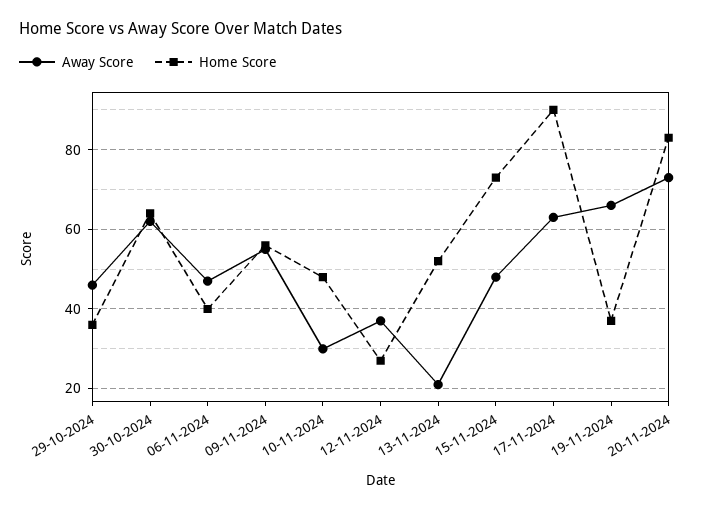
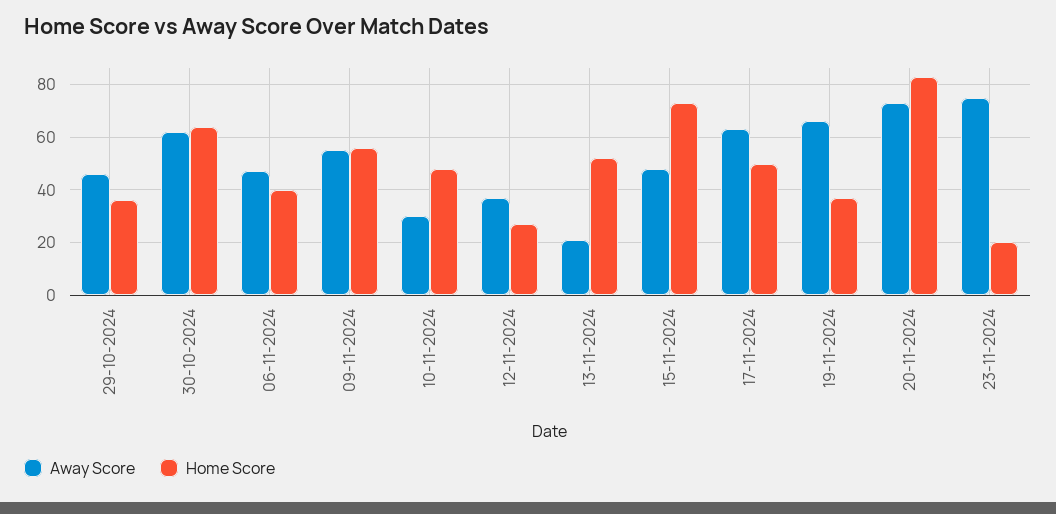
Home Score, 17-11-2024: 90 -> 50
Away Score, 23-11-2024: none -> 75
Home Score, 23-11-2024: none -> 20

